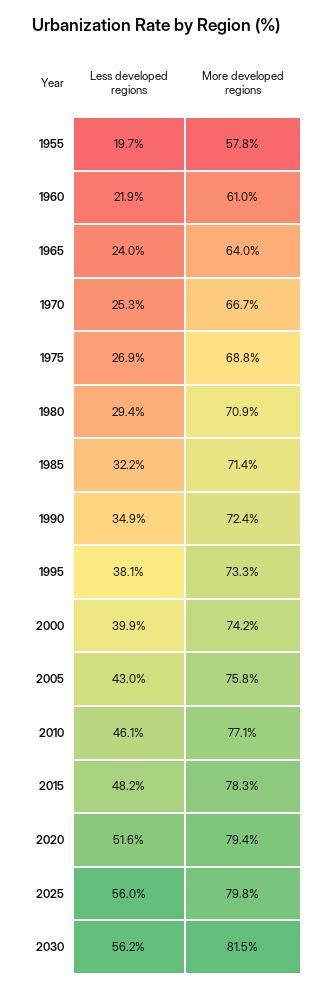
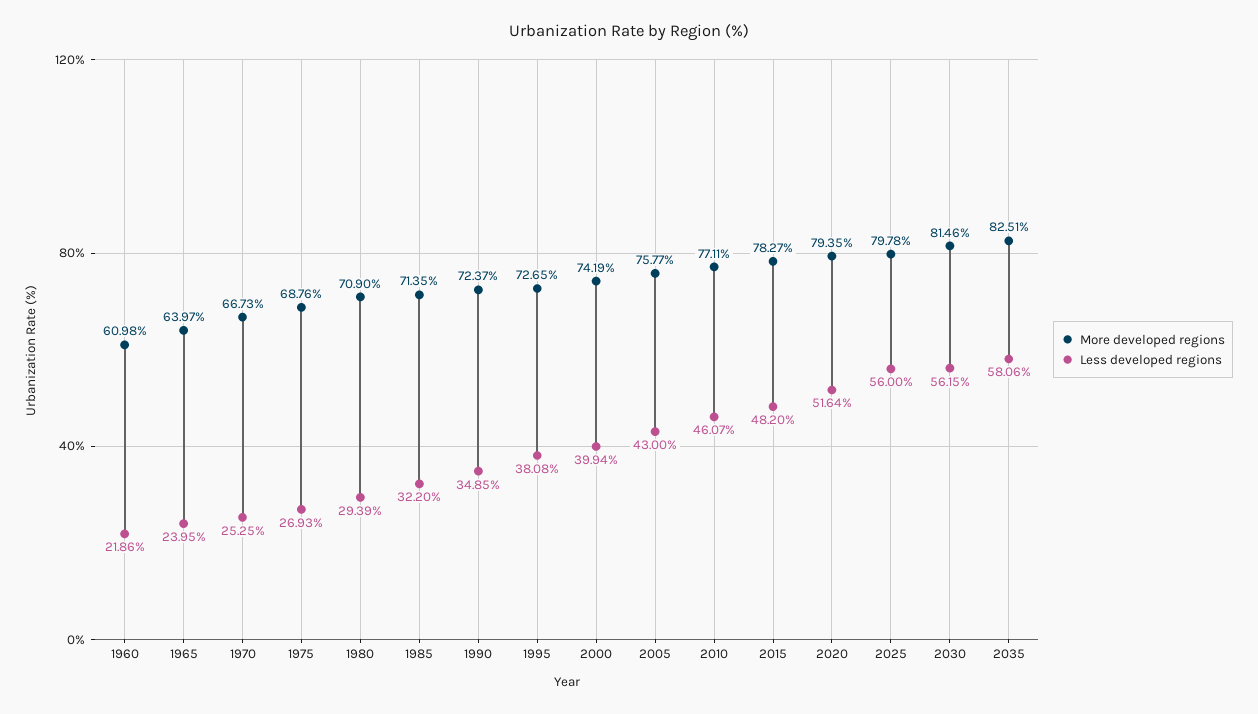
Less developed regions, 1955: 19.7 -> none
More developed regions, 1955: 57.8 -> none
More developed regions, 1995: 73.3 -> 72.65
More developed regions, 2035: none -> 82.51
Less developed regions, 2035: none -> 58.06

